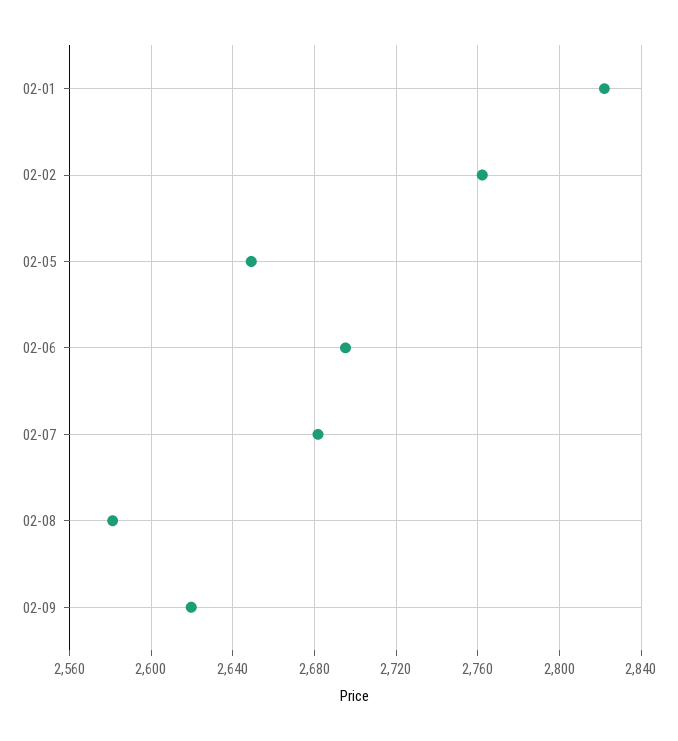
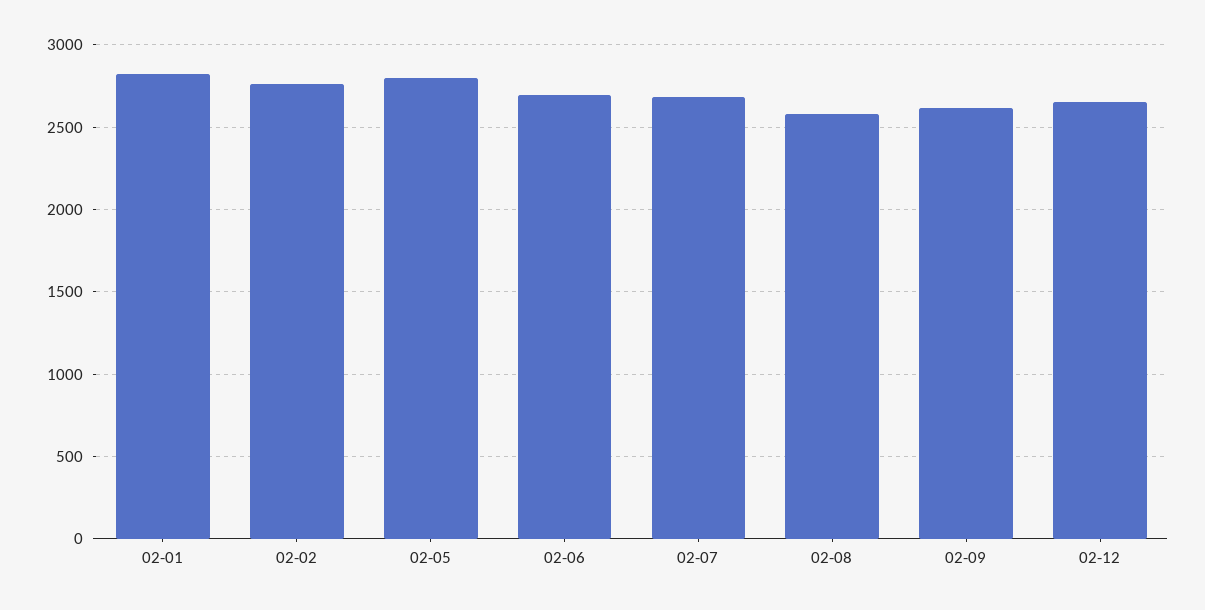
02-05: 2650 -> 2800
02-12: none -> 2650

